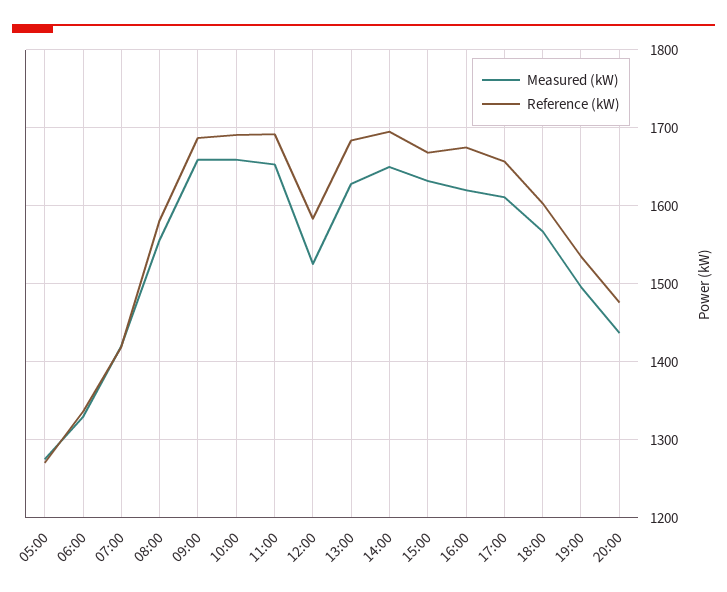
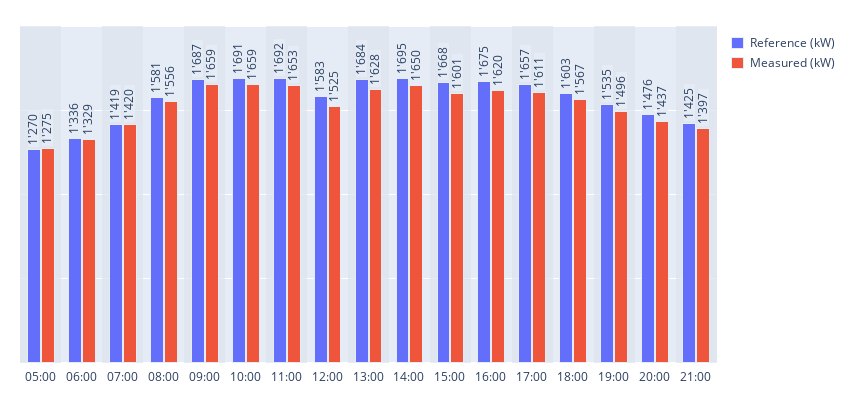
Measured (kW), 15:00: 1630 -> 1601
Reference (kW), 21:00: none -> 1425
Measured (kW), 21:00: none -> 1397

